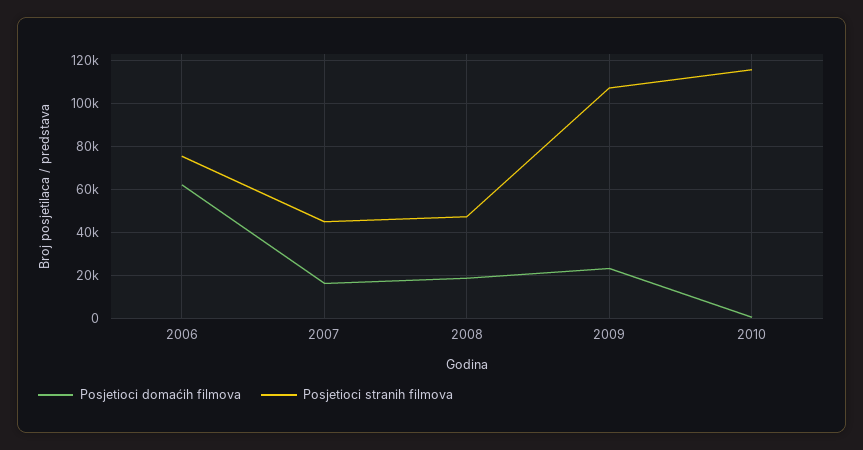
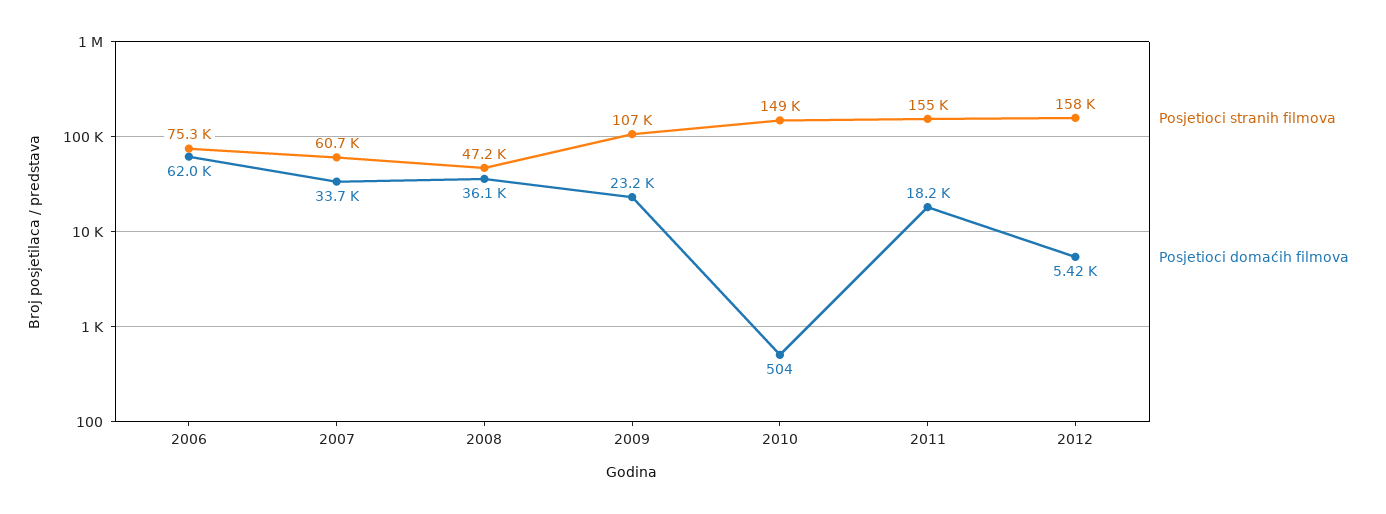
Posjetioci domaćih filmova, 2007: 15000 -> 33700
Posjetioci stranih filmova, 2007: 45000 -> 60700
Posjetioci domaćih filmova, 2008: 20000 -> 36100
Posjetioci stranih filmova, 2010: 115000 -> 149000
Posjetioci stranih filmova, 2011: none -> 155000
Posjetioci domaćih filmova, 2011: none -> 18200
Posjetioci stranih filmova, 2012: none -> 158000
Posjetioci domaćih filmova, 2012: none -> 5420

